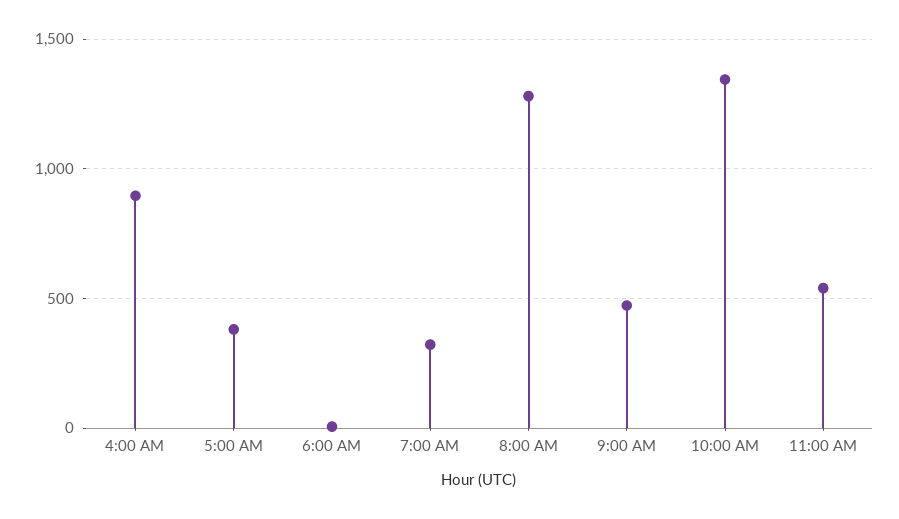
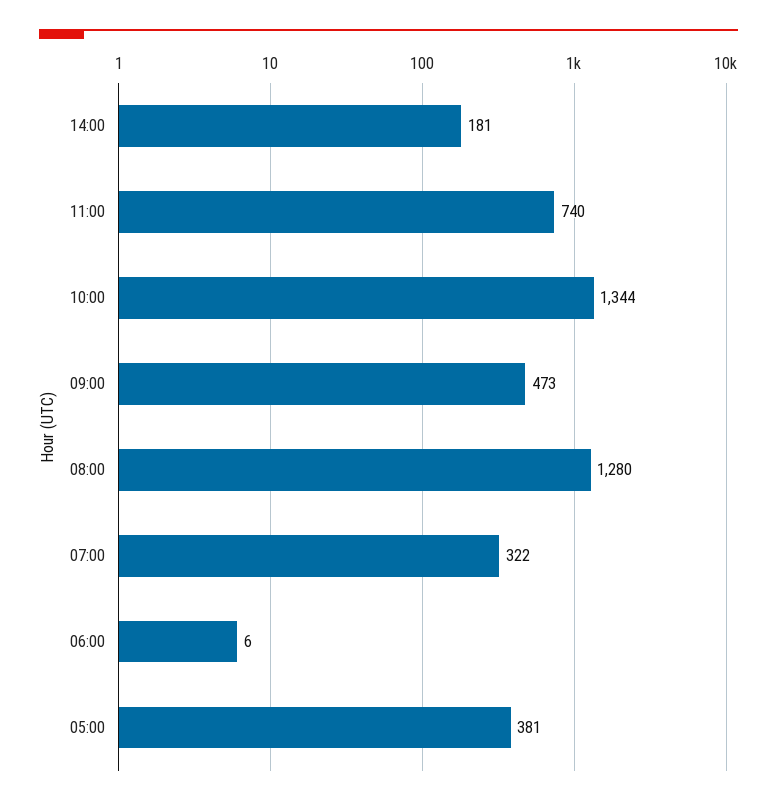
4:00 AM: 900 -> none
11:00 AM: 550 -> 740
14:00: none -> 181

